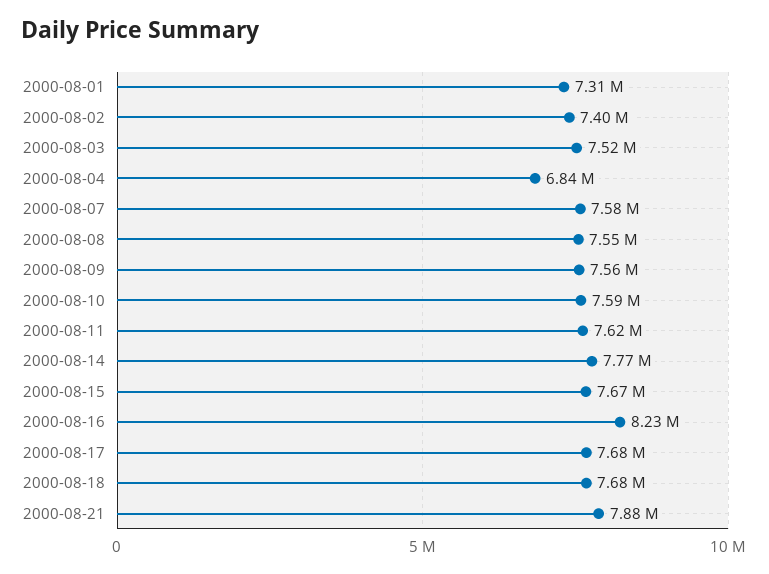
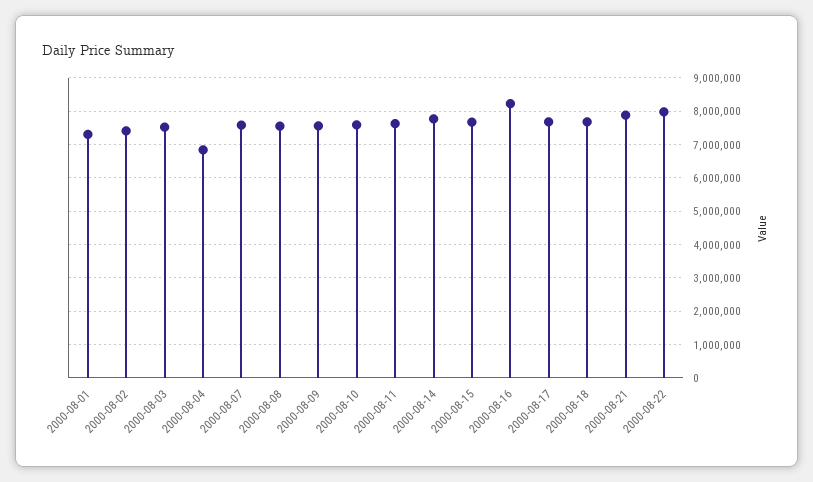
2000-08-22: none -> 8000000

